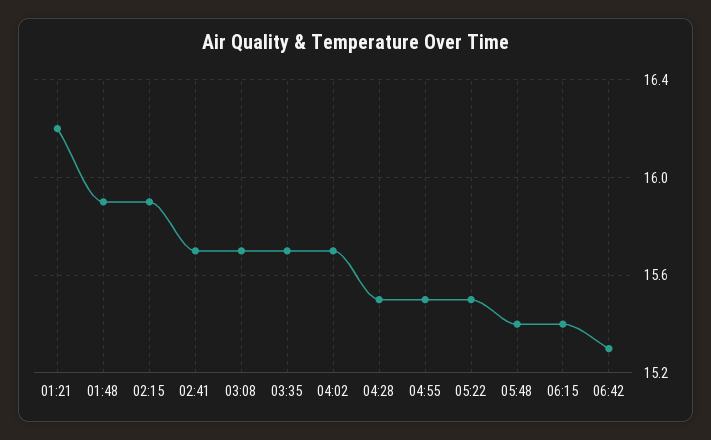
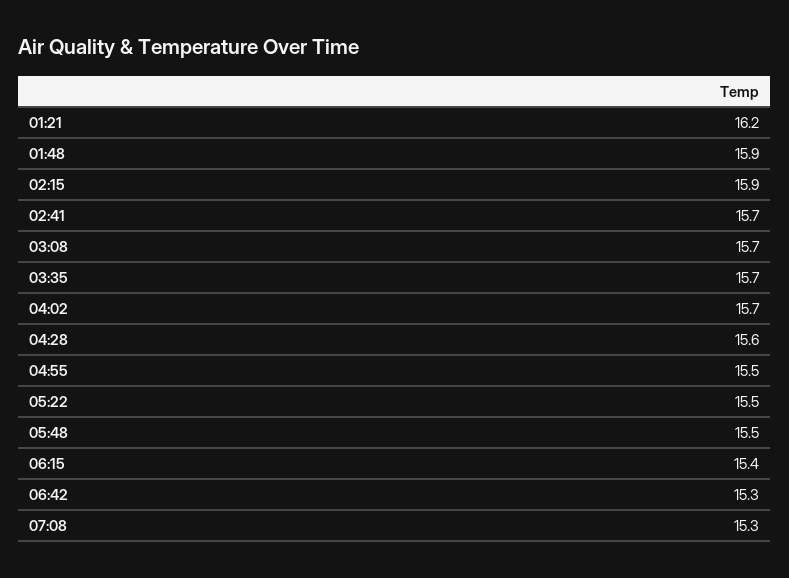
04:28: 15.5 -> 15.6
05:48: 15.4 -> 15.5
07:08: none -> 15.3

